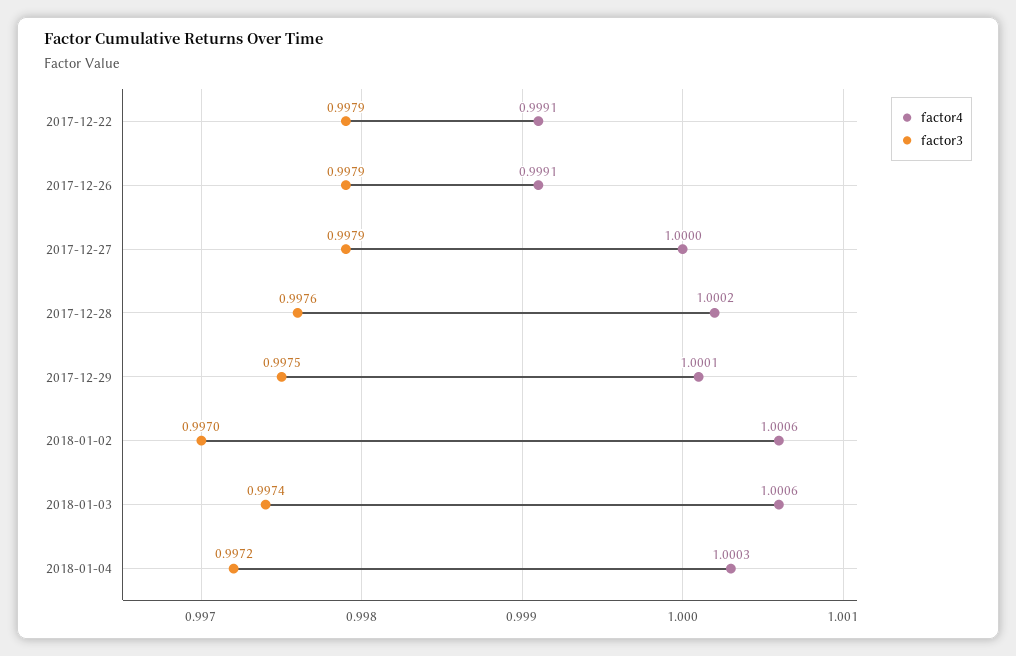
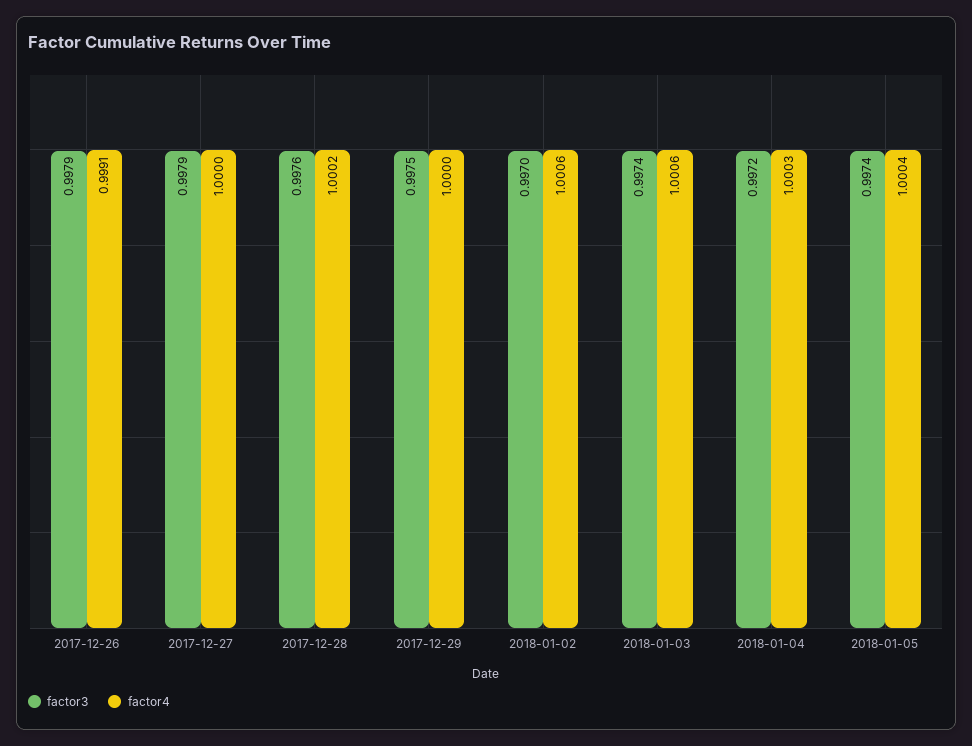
factor4, 2017-12-22: 0.9991 -> none
factor3, 2017-12-22: 0.9979 -> none
factor4, 2017-12-29: 1.0001 -> 1
factor3, 2018-01-05: none -> 0.9974
factor4, 2018-01-05: none -> 1.0004

